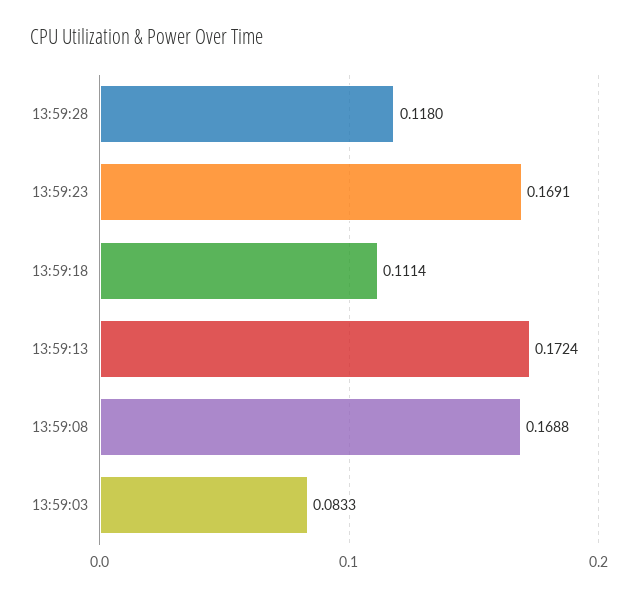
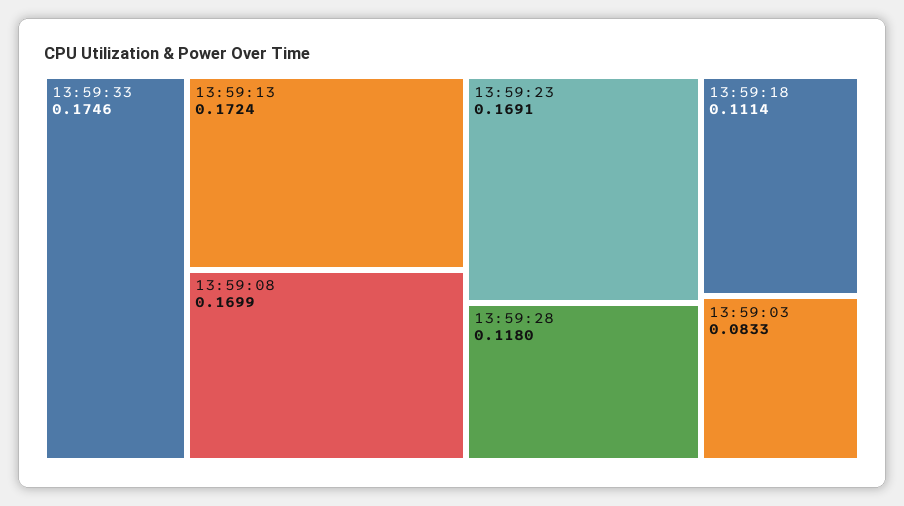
13:59:08: 0.1688 -> 0.1699
13:59:33: none -> 0.1746

